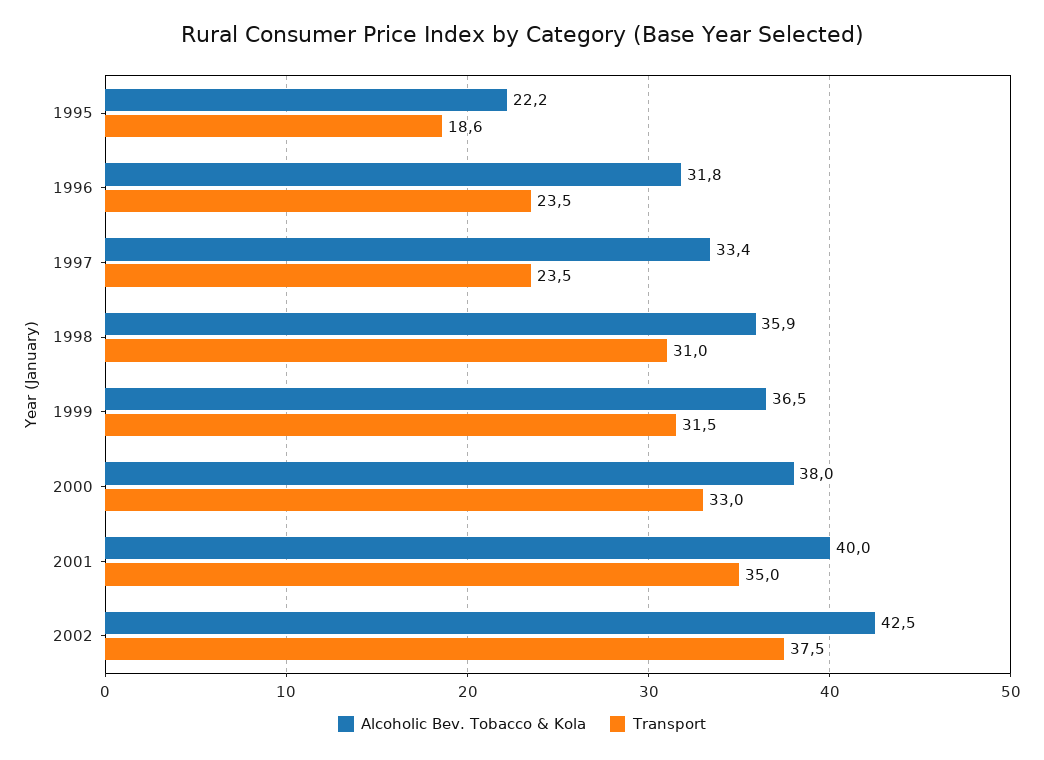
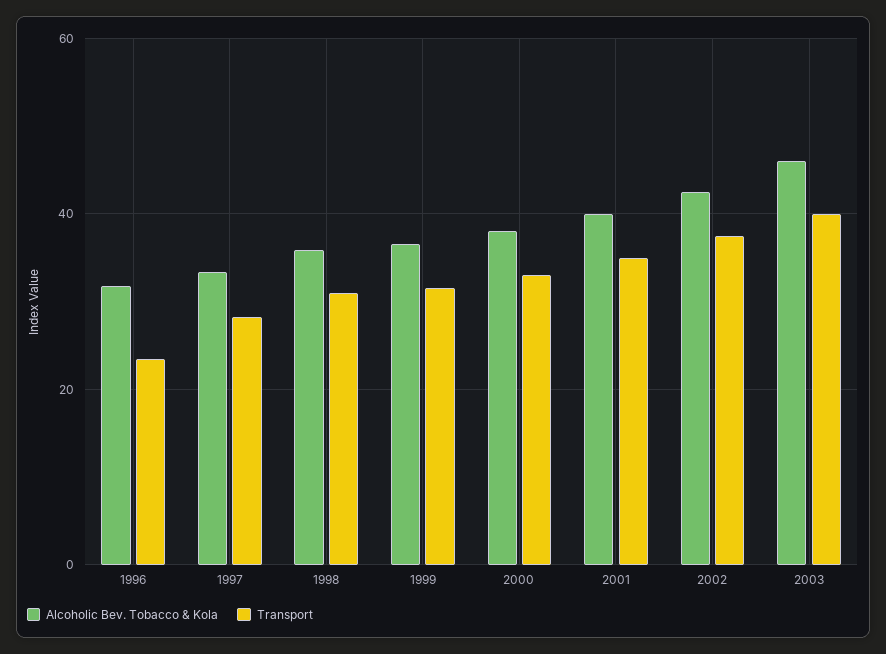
Alcoholic Bev. Tobacco & Kola, 1995: 22.2 -> none
Transport, 1995: 18.6 -> none
Transport, 1997: 23.5 -> 28
Alcoholic Bev. Tobacco & Kola, 2003: none -> 46
Transport, 2003: none -> 40

